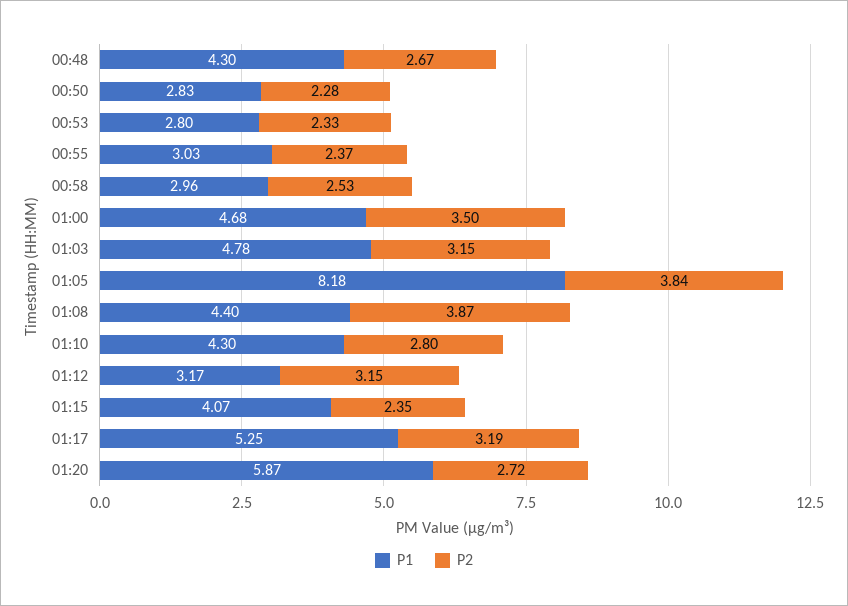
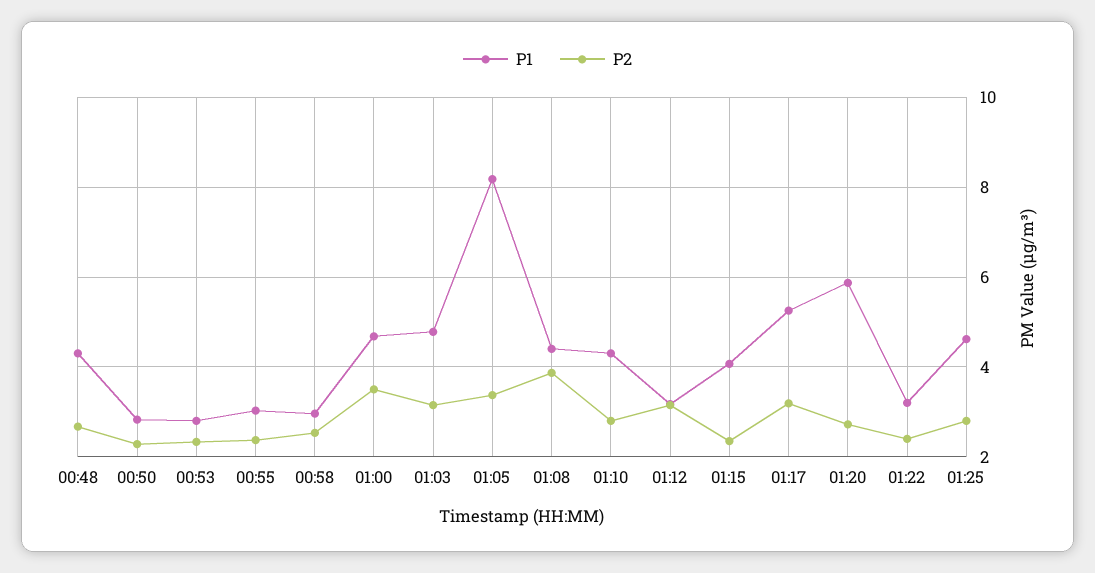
P2, 01:05: 3.84 -> 3.4
P1, 01:22: none -> 3.2
P2, 01:22: none -> 2.4
P1, 01:25: none -> 4.6
P2, 01:25: none -> 2.8

